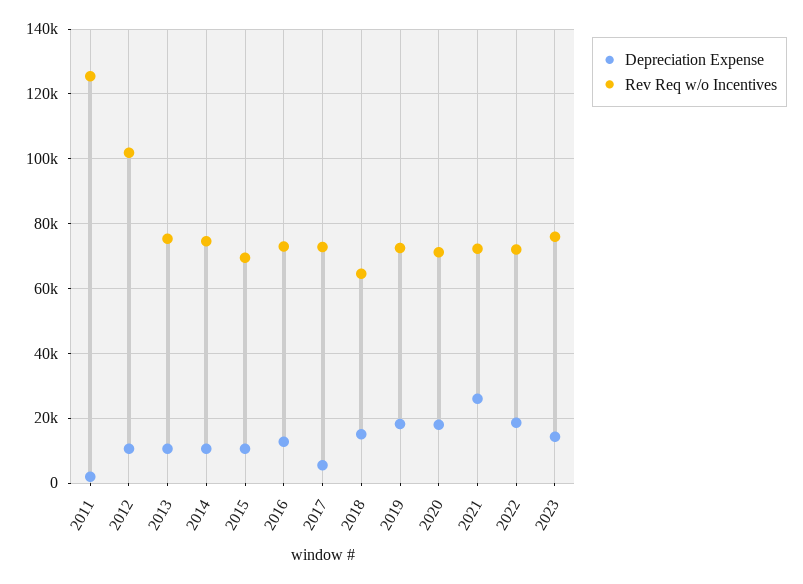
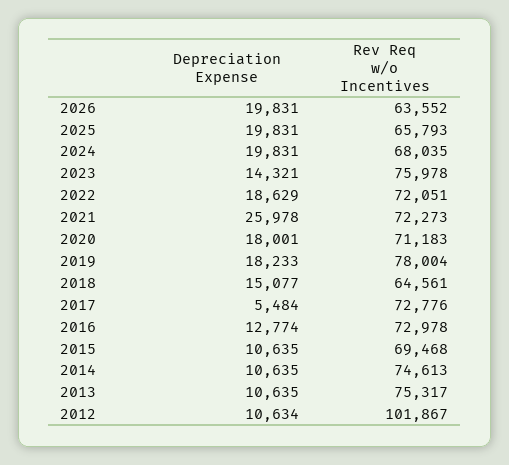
Depreciation Expense, 2011: 2000 -> none
Rev Req w/o Incentives, 2011: 126000 -> none
Rev Req w/o Incentives, 2019: 72000 -> 78004
Depreciation Expense, 2026: none -> 19831
Rev Req w/o Incentives, 2026: none -> 63552
Depreciation Expense, 2025: none -> 19831
Rev Req w/o Incentives, 2025: none -> 65793
Depreciation Expense, 2024: none -> 19831
Rev Req w/o Incentives, 2024: none -> 68035

